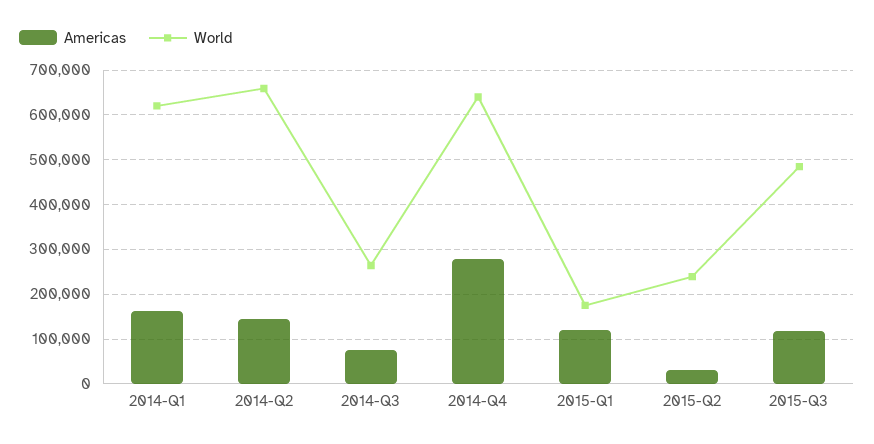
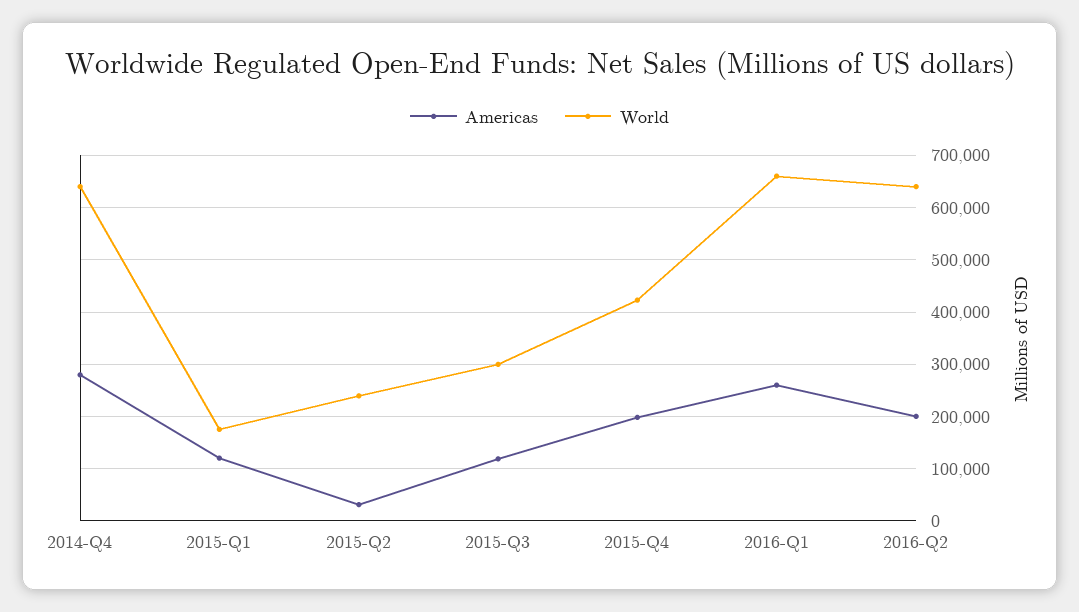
Americas, 2014-Q1: 160000 -> none
World, 2014-Q1: 620000 -> none
Americas, 2014-Q2: 140000 -> none
World, 2014-Q2: 660000 -> none
Americas, 2014-Q3: 80000 -> none
World, 2014-Q3: 260000 -> none
World, 2015-Q3: 480000 -> 300000
Americas, 2015-Q4: none -> 200000
World, 2015-Q4: none -> 420000
Americas, 2016-Q1: none -> 260000
World, 2016-Q1: none -> 660000
Americas, 2016-Q2: none -> 200000
World, 2016-Q2: none -> 640000

